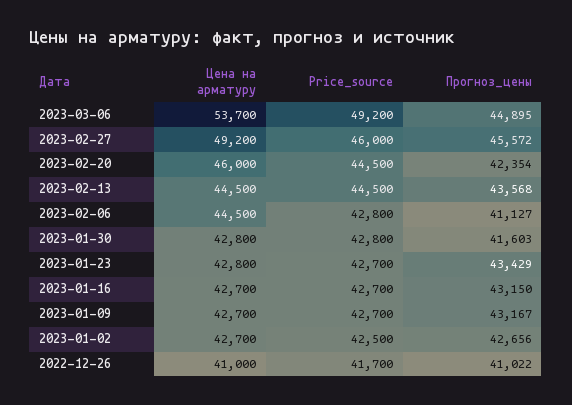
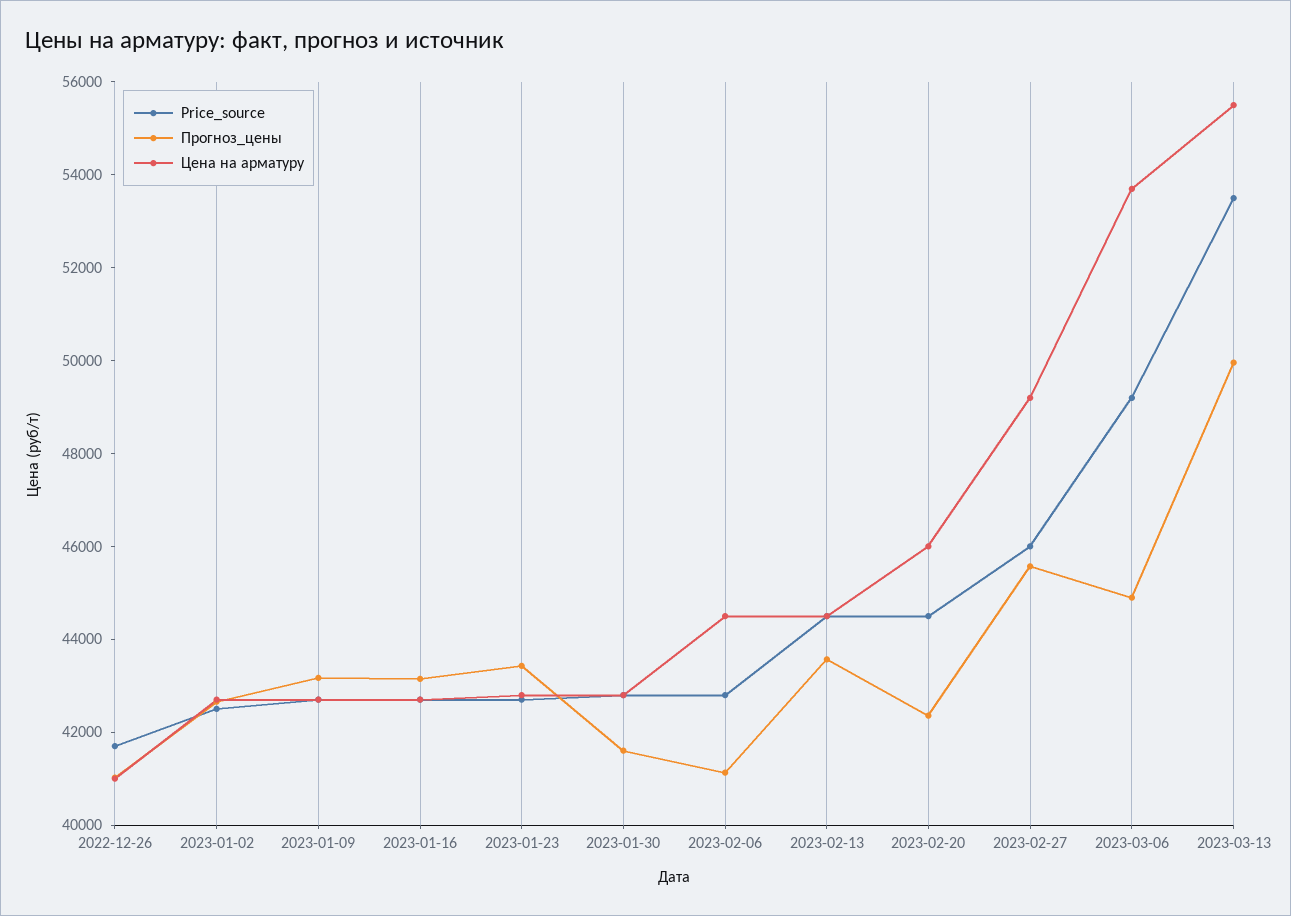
Price_source, 2023-03-13: none -> 53500
Прогноз_цены, 2023-03-13: none -> 50000
Цена на арматуру, 2023-03-13: none -> 55500

